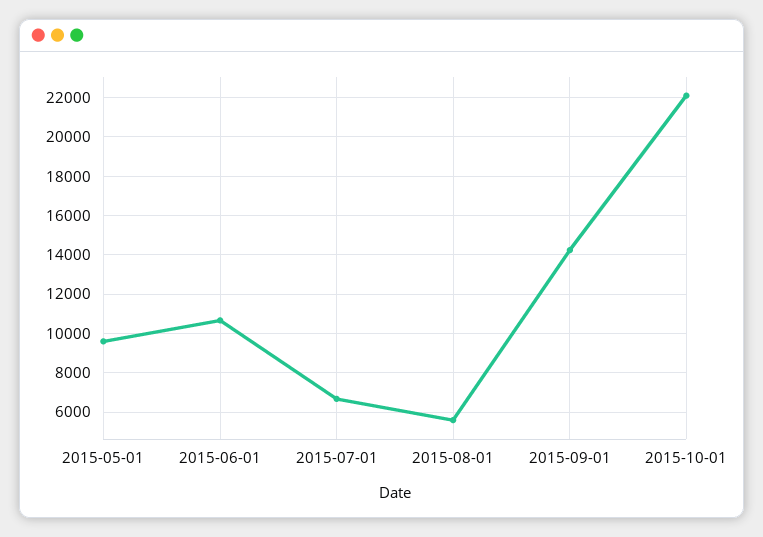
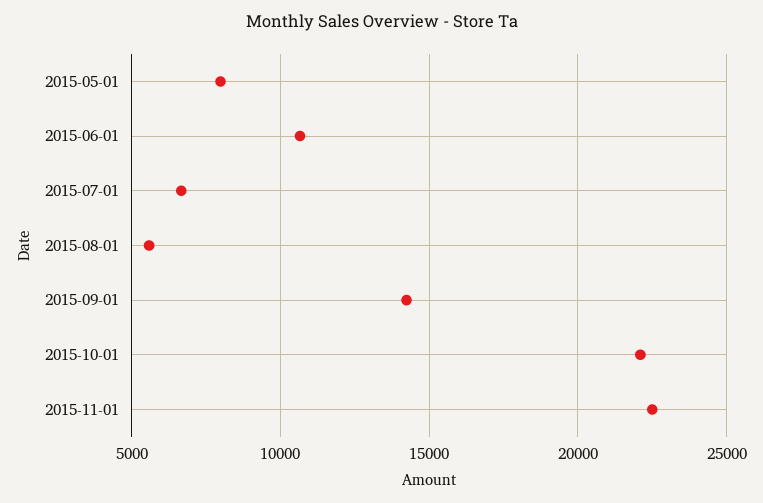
2015-05-01: 9500 -> 8000
2015-11-01: none -> 22500

